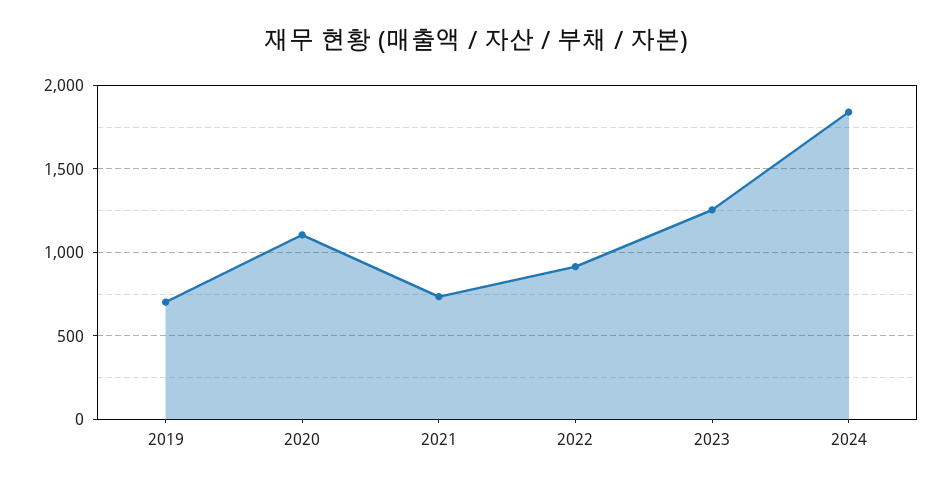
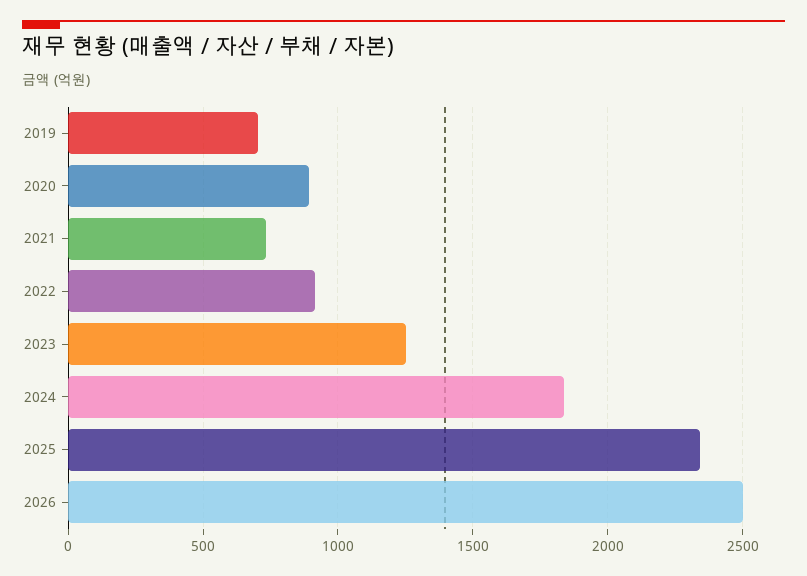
2020: 1100 -> 900
2025: none -> 2350
2026: none -> 2500

